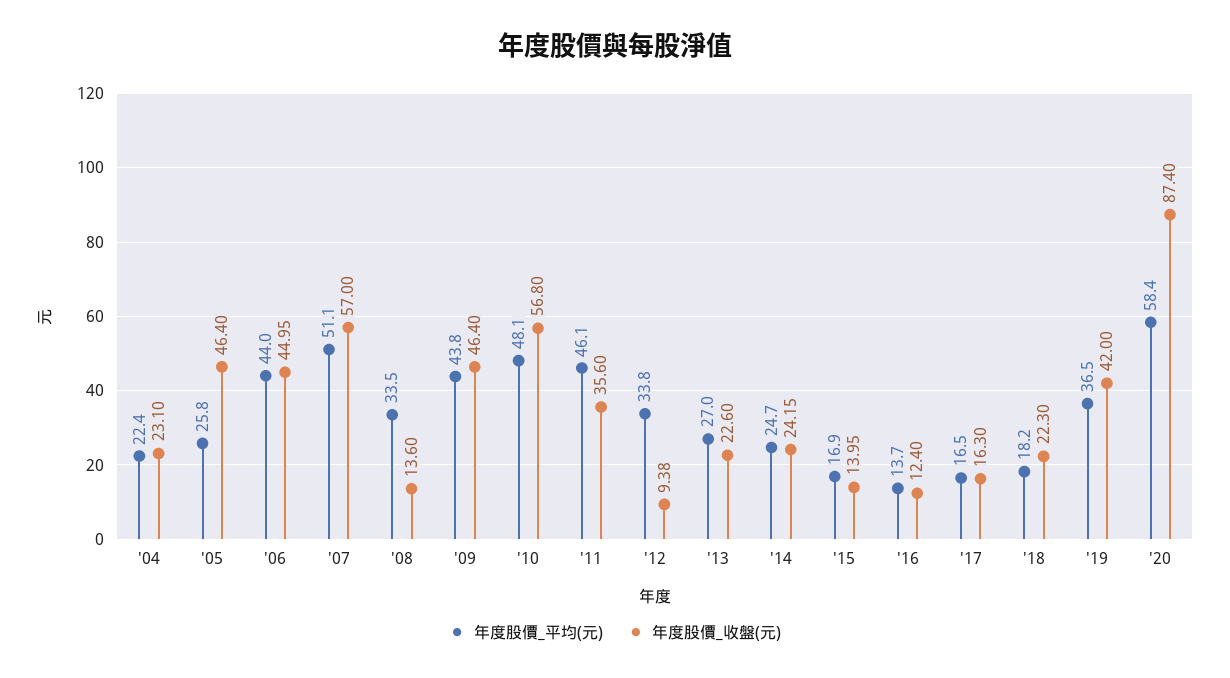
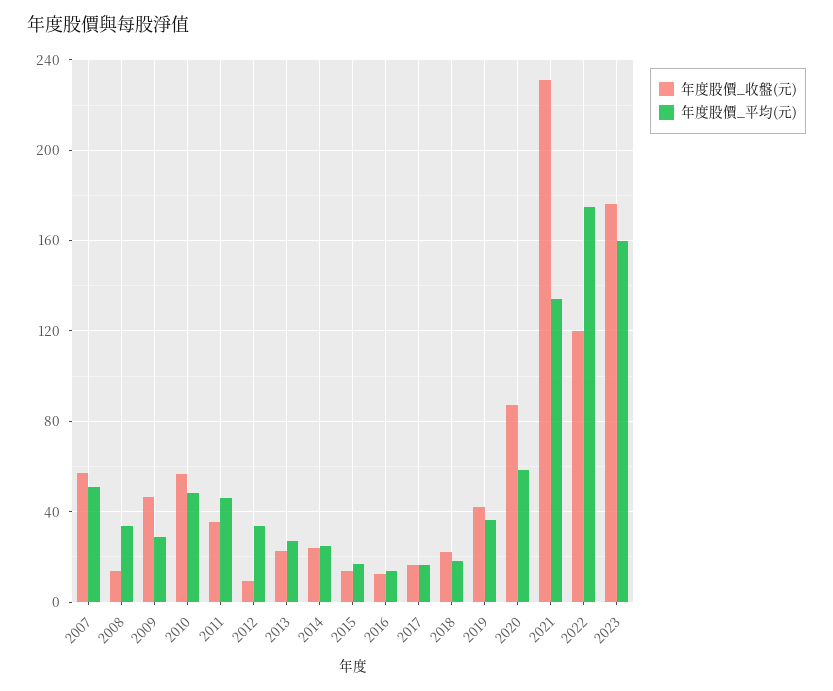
年度股價_平均(元), '04: 22.4 -> none
年度股價_收盤(元), '04: 23.1 -> none
年度股價_平均(元), '05: 25.8 -> none
年度股價_收盤(元), '05: 46.4 -> none
年度股價_平均(元), '06: 44 -> none
年度股價_收盤(元), '06: 44.95 -> none
年度股價_平均(元), '09: 43.8 -> 30
年度股價_收盤(元), 2021: none -> 230
年度股價_平均(元), 2021: none -> 135
年度股價_收盤(元), 2022: none -> 120
年度股價_平均(元), 2022: none -> 175
年度股價_收盤(元), 2023: none -> 175
年度股價_平均(元), 2023: none -> 160

